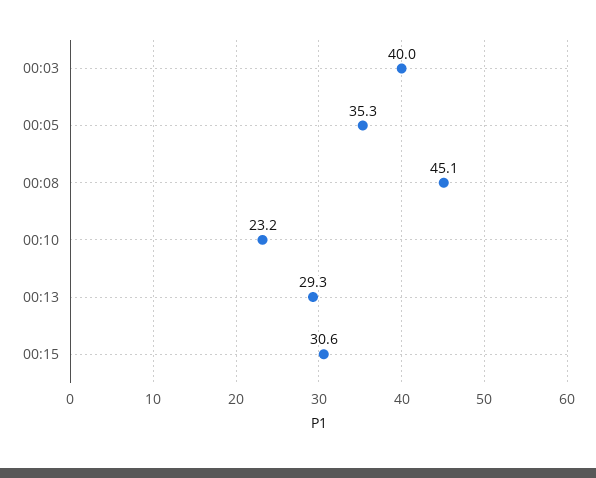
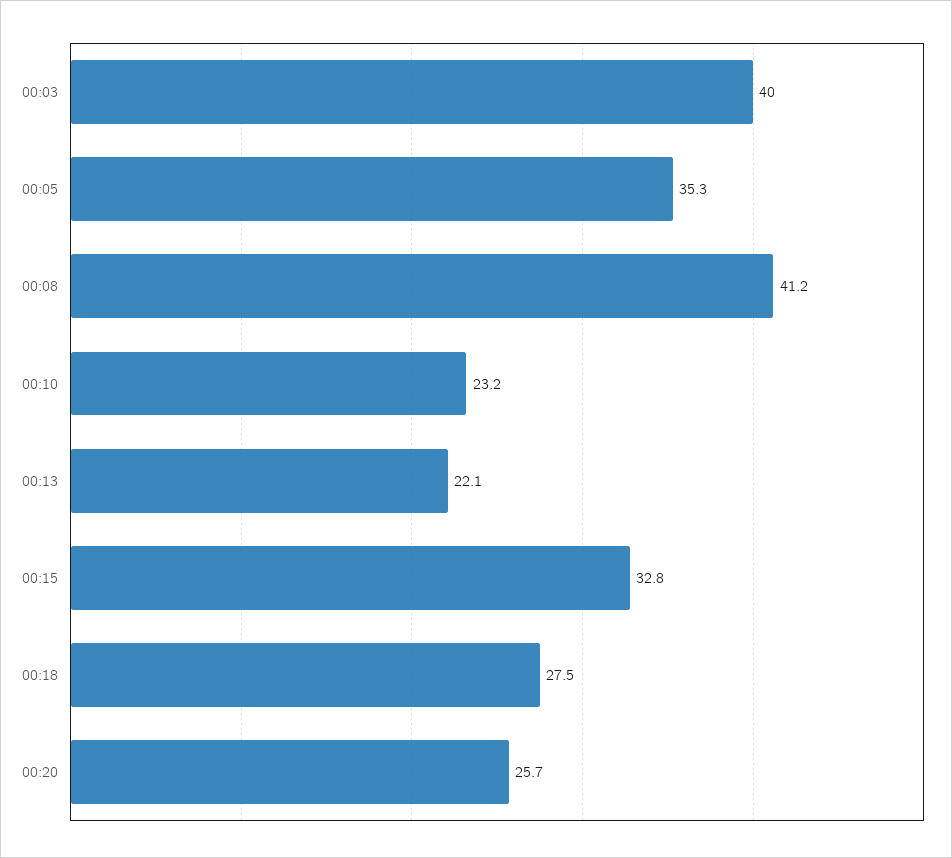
00:08: 45.1 -> 41.2
00:13: 29.3 -> 22.1
00:15: 30.6 -> 32.8
00:18: none -> 27.5
00:20: none -> 25.7

